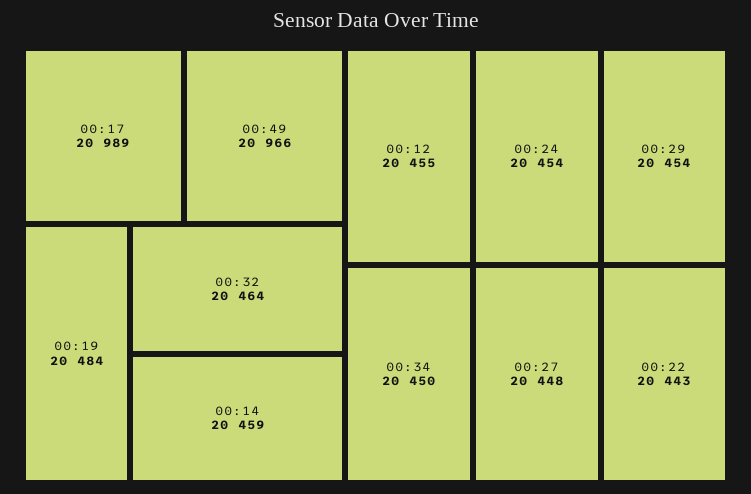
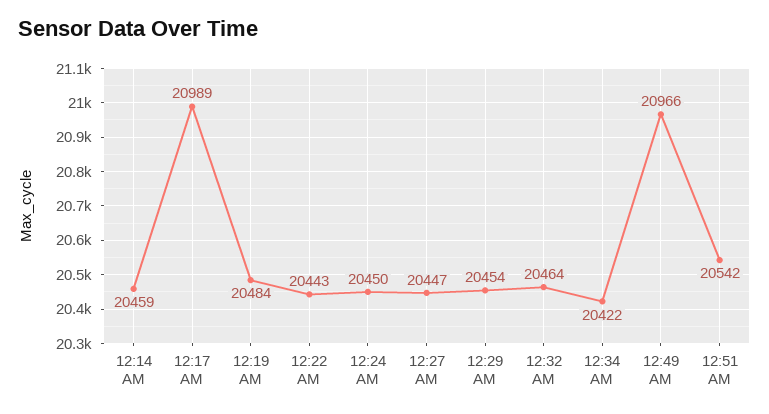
00:12: 20455 -> none
00:24: 20454 -> 20450
00:34: 20450 -> 20422
00:27: 20448 -> 20447
12:51 AM: none -> 20542

